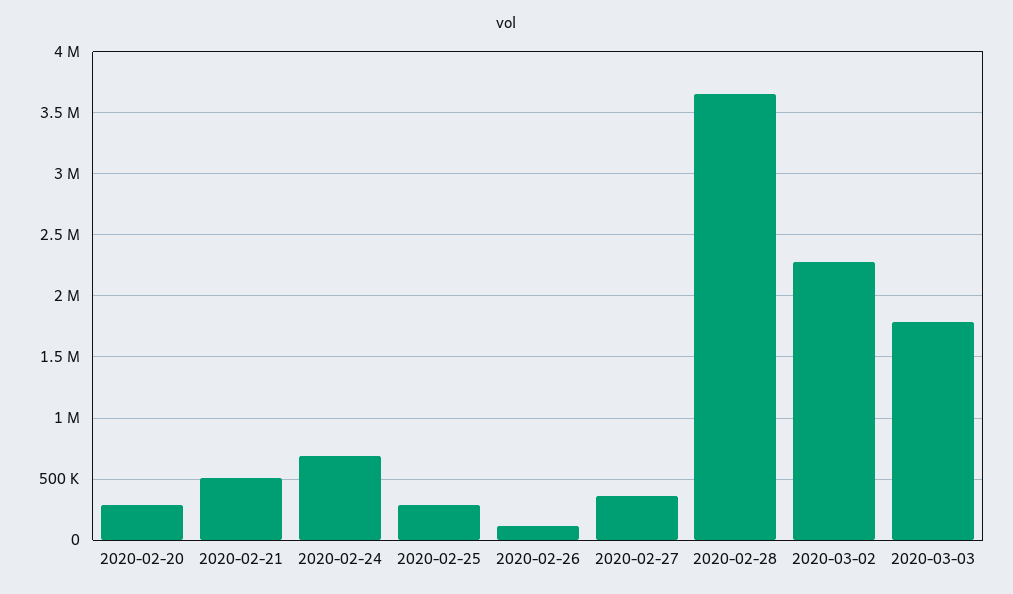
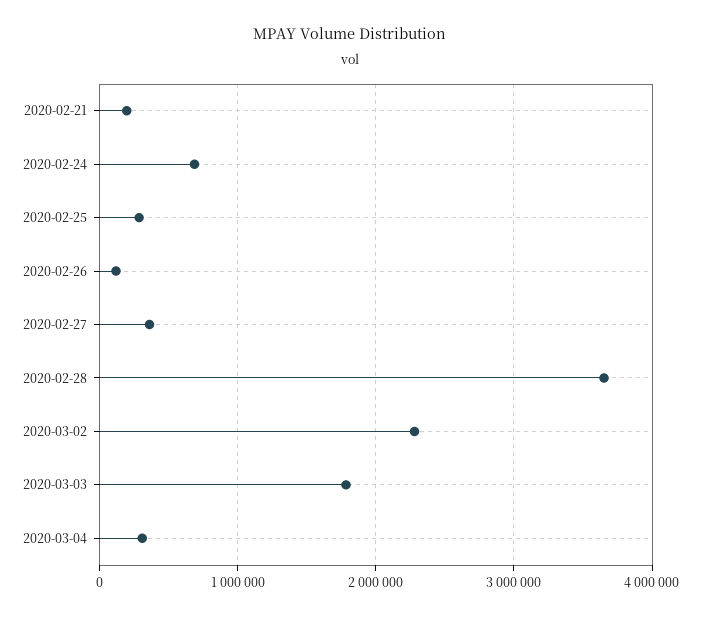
2020-02-20: 300000 -> none
2020-02-21: 500000 -> 200000
2020-03-04: none -> 300000

